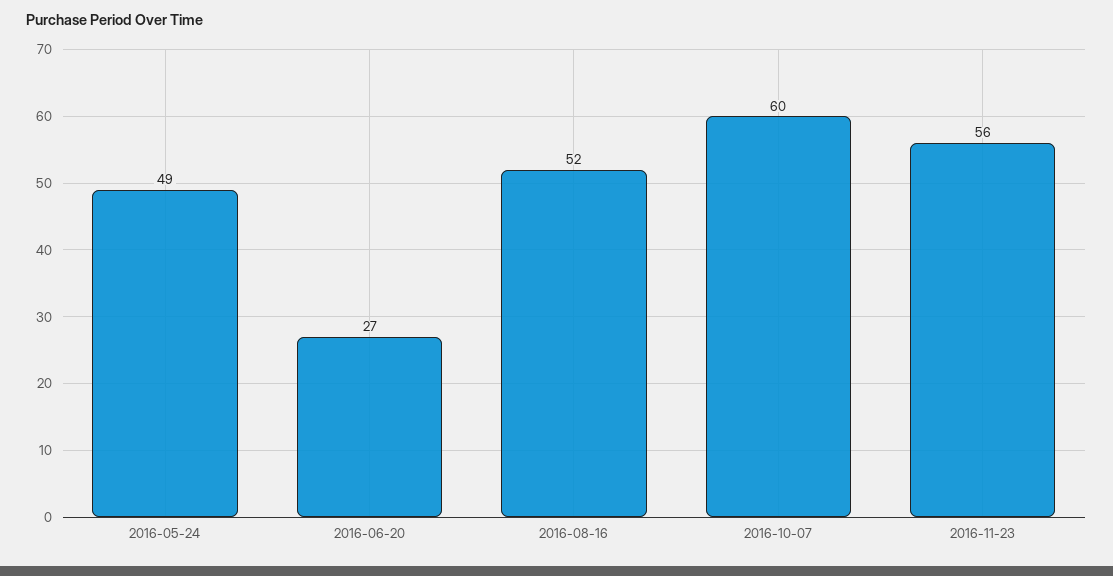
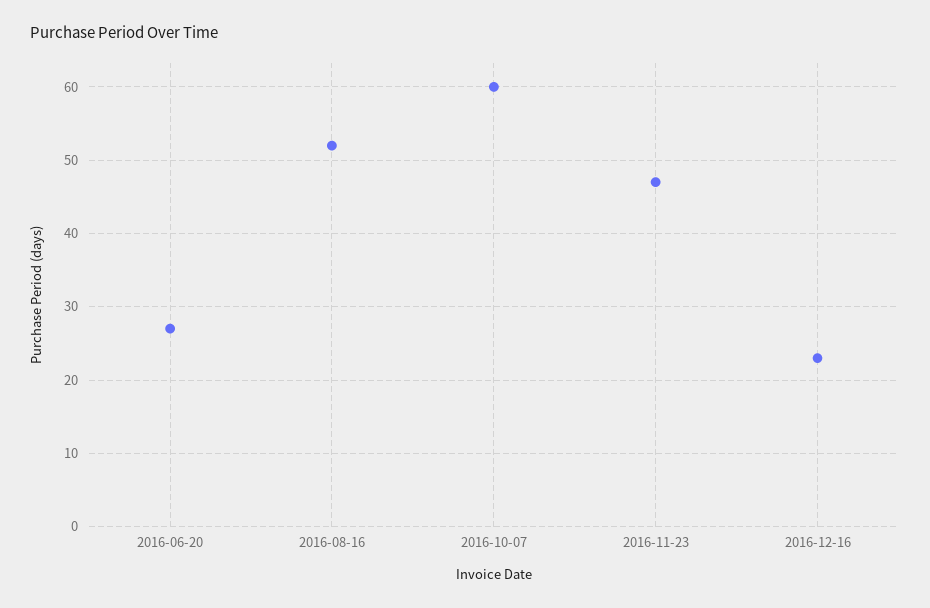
2016-05-24: 49 -> none
2016-11-23: 56 -> 47
2016-12-16: none -> 23

